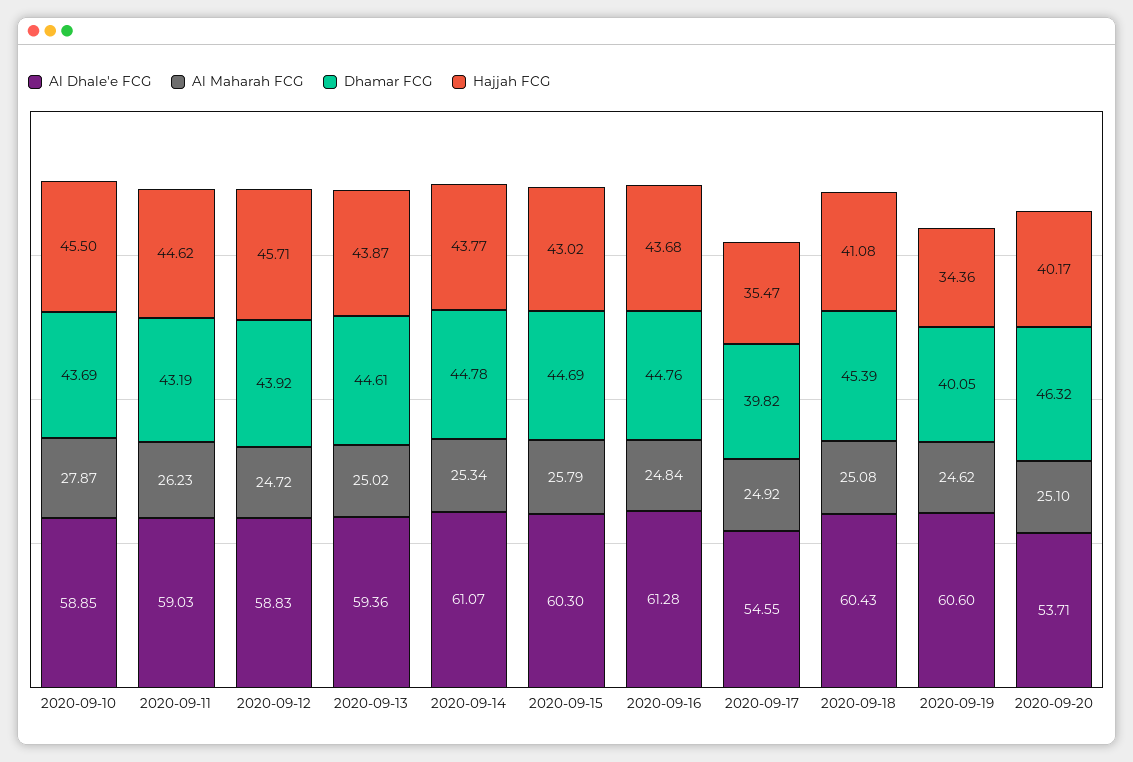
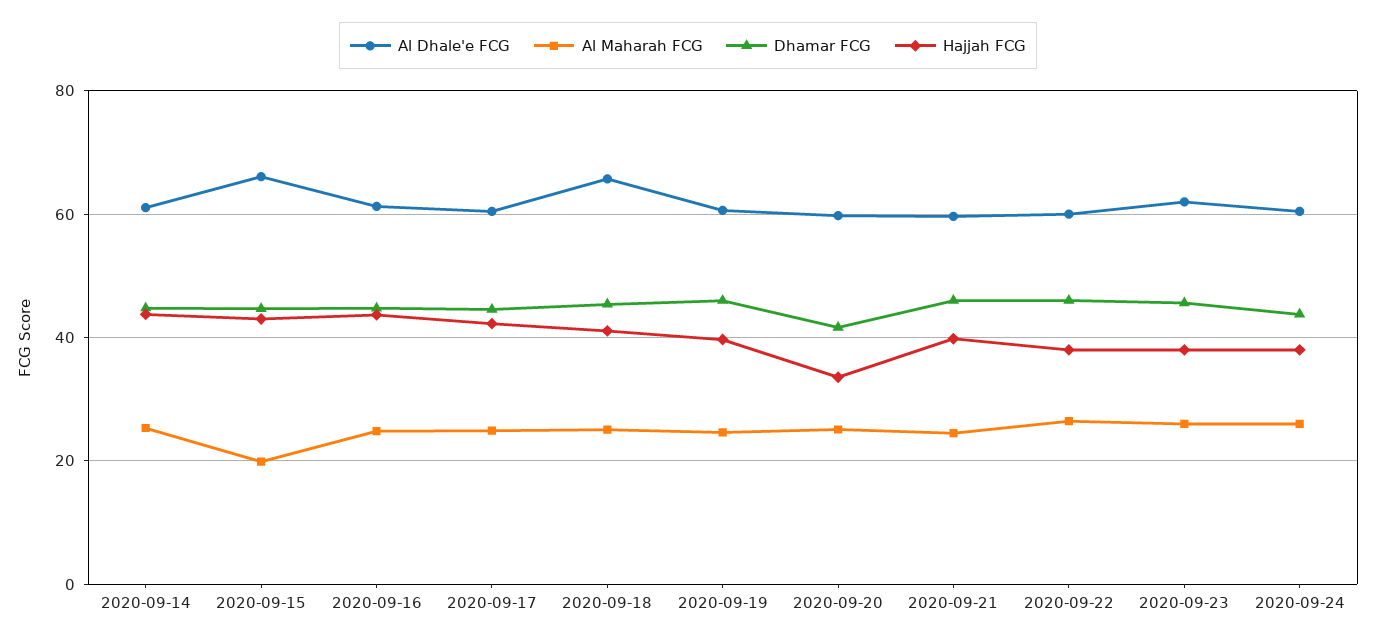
Al Dhale'e FCG, 2020-09-10: 58.85 -> none
Al Maharah FCG, 2020-09-10: 27.87 -> none
Dhamar FCG, 2020-09-10: 43.69 -> none
Hajjah FCG, 2020-09-10: 45.5 -> none
Al Dhale'e FCG, 2020-09-11: 59.03 -> none
Al Maharah FCG, 2020-09-11: 26.23 -> none
Dhamar FCG, 2020-09-11: 43.19 -> none
Hajjah FCG, 2020-09-11: 44.62 -> none
Al Dhale'e FCG, 2020-09-12: 58.83 -> none
Al Maharah FCG, 2020-09-12: 24.72 -> none
Dhamar FCG, 2020-09-12: 43.92 -> none
Hajjah FCG, 2020-09-12: 45.71 -> none
Al Dhale'e FCG, 2020-09-13: 59.36 -> none
Al Maharah FCG, 2020-09-13: 25.02 -> none
Dhamar FCG, 2020-09-13: 44.61 -> none
Hajjah FCG, 2020-09-13: 43.87 -> none
Al Dhale'e FCG, 2020-09-15: 60.3 -> 66
Al Maharah FCG, 2020-09-15: 25.79 -> 20
Al Dhale'e FCG, 2020-09-17: 54.55 -> 60
Dhamar FCG, 2020-09-17: 39.82 -> 44
Hajjah FCG, 2020-09-17: 35.47 -> 42
Al Dhale'e FCG, 2020-09-18: 60.43 -> 66
Dhamar FCG, 2020-09-19: 40.05 -> 46
Hajjah FCG, 2020-09-19: 34.36 -> 40
Al Dhale'e FCG, 2020-09-20: 53.71 -> 60
Dhamar FCG, 2020-09-20: 46.32 -> 42
Hajjah FCG, 2020-09-20: 40.17 -> 34
Al Dhale'e FCG, 2020-09-21: none -> 60
Al Maharah FCG, 2020-09-21: none -> 24
Dhamar FCG, 2020-09-21: none -> 46
Hajjah FCG, 2020-09-21: none -> 40
Al Dhale'e FCG, 2020-09-22: none -> 60
Al Maharah FCG, 2020-09-22: none -> 26
Dhamar FCG, 2020-09-22: none -> 46
Hajjah FCG, 2020-09-22: none -> 38
Al Dhale'e FCG, 2020-09-23: none -> 62
Al Maharah FCG, 2020-09-23: none -> 26
Dhamar FCG, 2020-09-23: none -> 46
Hajjah FCG, 2020-09-23: none -> 38
Al Dhale'e FCG, 2020-09-24: none -> 60
Al Maharah FCG, 2020-09-24: none -> 26
Dhamar FCG, 2020-09-24: none -> 44
Hajjah FCG, 2020-09-24: none -> 38

